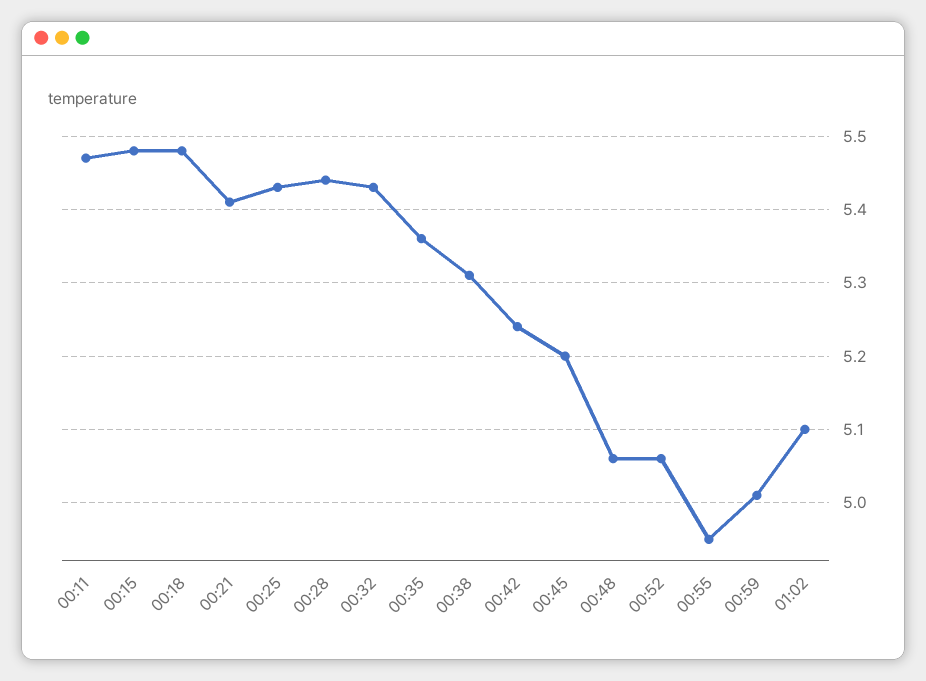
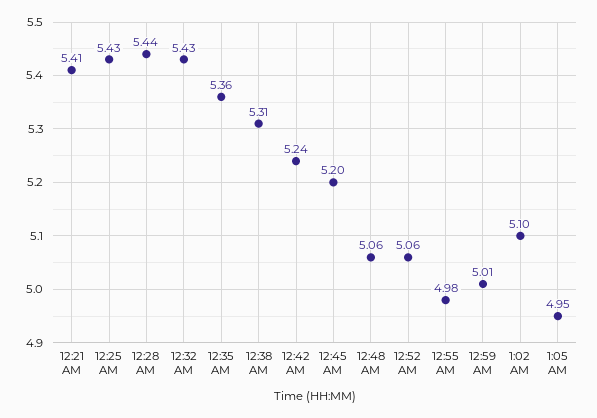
00:11: 5.47 -> none
00:15: 5.48 -> none
00:18: 5.48 -> none
00:55: 4.95 -> 4.98
1:05 AM: none -> 4.95

